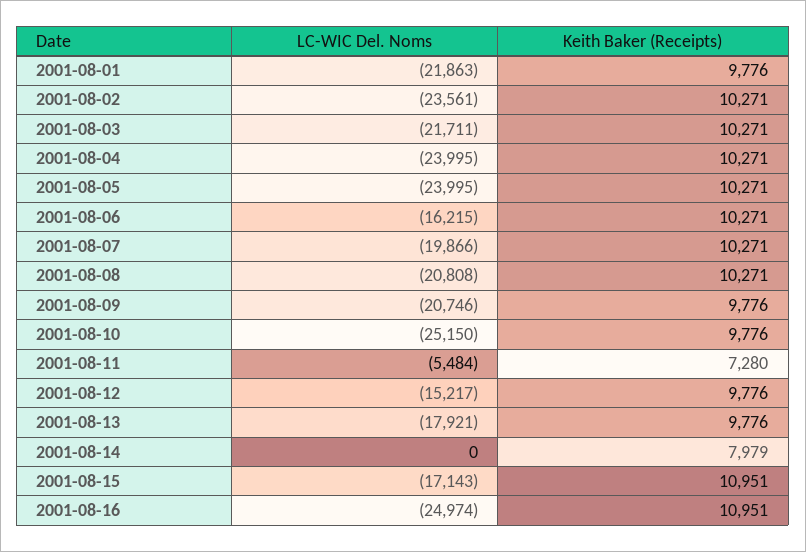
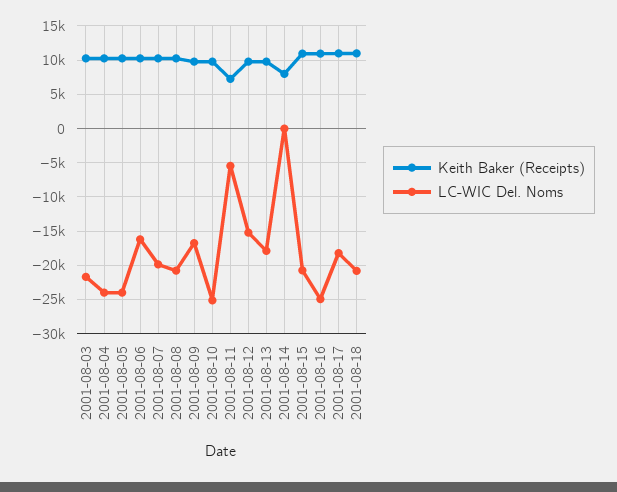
LC-WIC Del. Noms, 2001-08-01: -21863 -> none
Keith Baker (Receipts), 2001-08-01: 9776 -> none
LC-WIC Del. Noms, 2001-08-02: -23561 -> none
Keith Baker (Receipts), 2001-08-02: 10271 -> none
LC-WIC Del. Noms, 2001-08-09: -20746 -> -17000
LC-WIC Del. Noms, 2001-08-15: -17143 -> -21000
Keith Baker (Receipts), 2001-08-17: none -> 11000
LC-WIC Del. Noms, 2001-08-17: none -> -18000
Keith Baker (Receipts), 2001-08-18: none -> 11000
LC-WIC Del. Noms, 2001-08-18: none -> -21000

